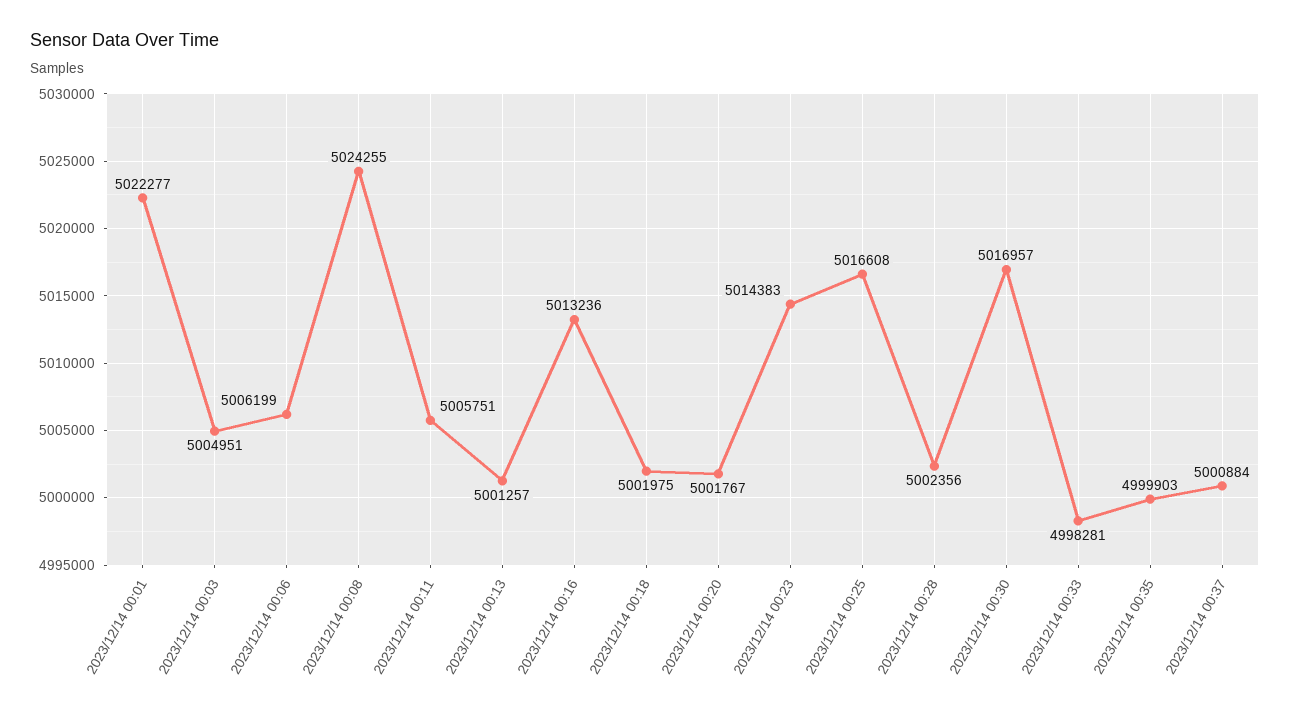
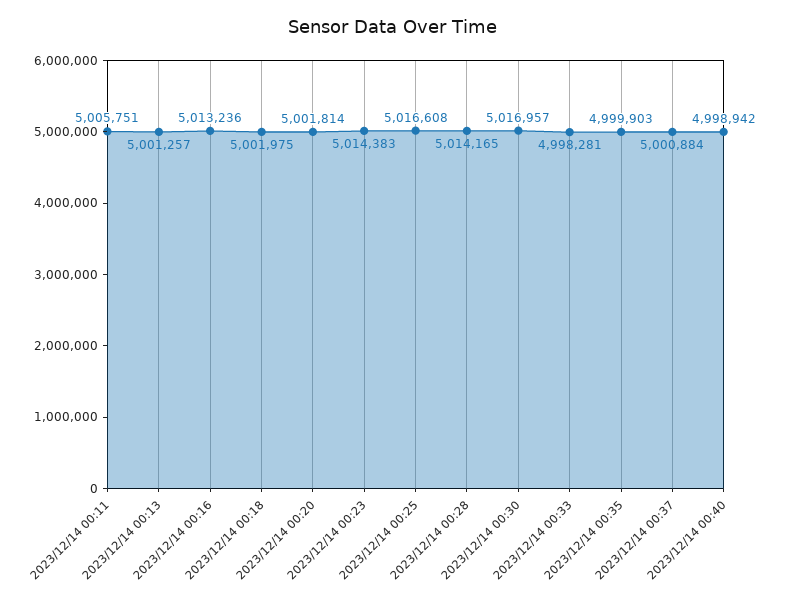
2023/12/14 00:01: 5022277 -> none
2023/12/14 00:03: 5004951 -> none
2023/12/14 00:06: 5006199 -> none
2023/12/14 00:08: 5024255 -> none
2023/12/14 00:20: 5001767 -> 5001814
2023/12/14 00:28: 5002356 -> 5014165
2023/12/14 00:40: none -> 4998942

